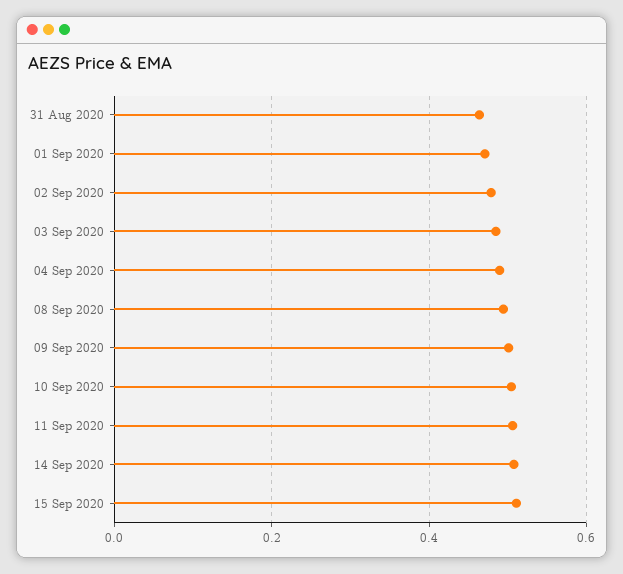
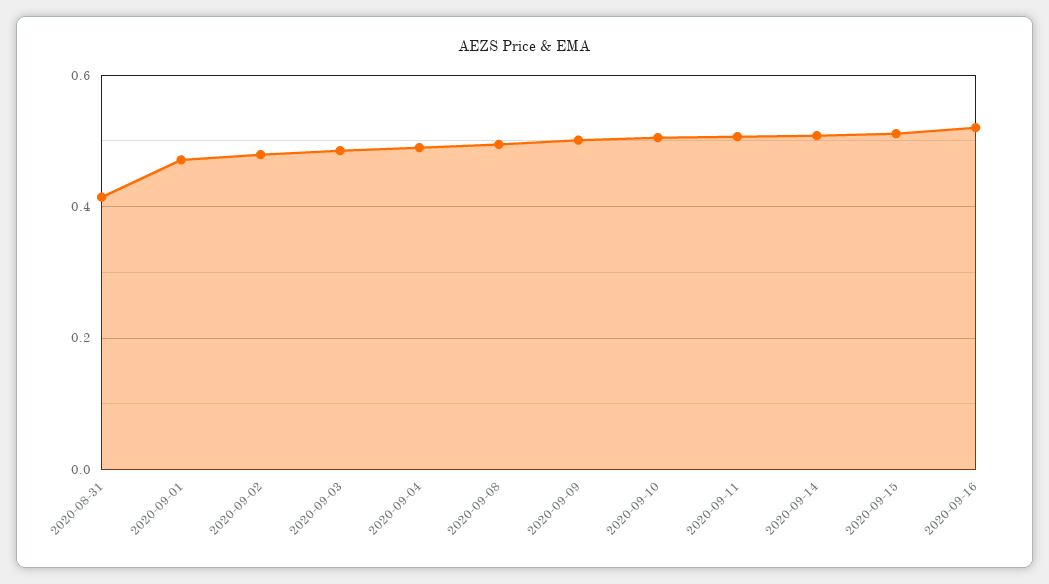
31 Aug 2020: 0.46 -> 0.42
2020-09-16: none -> 0.52

